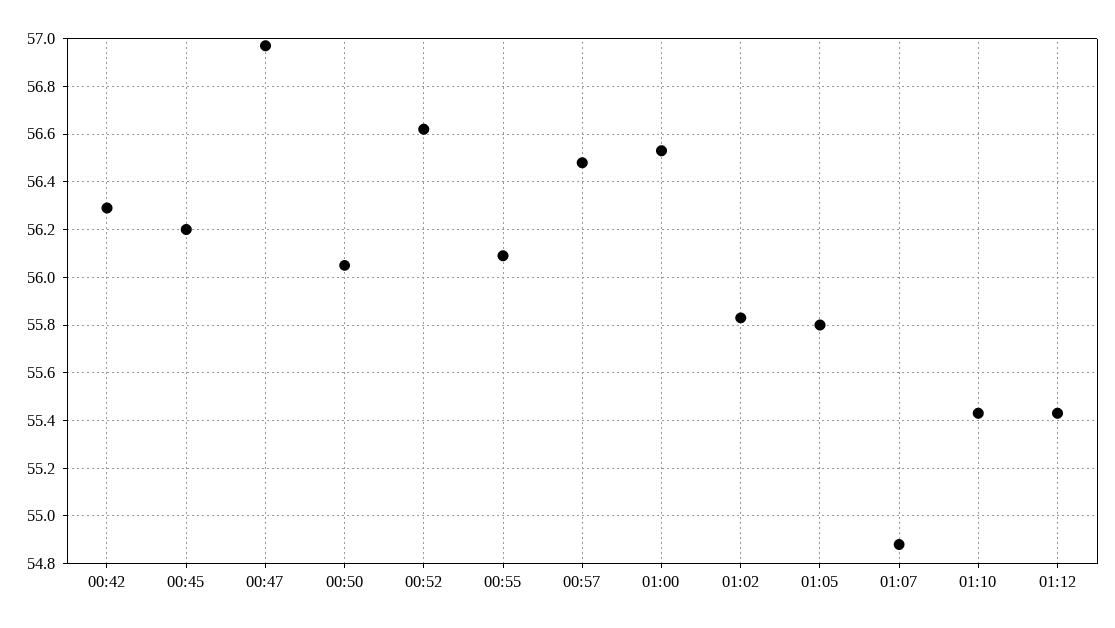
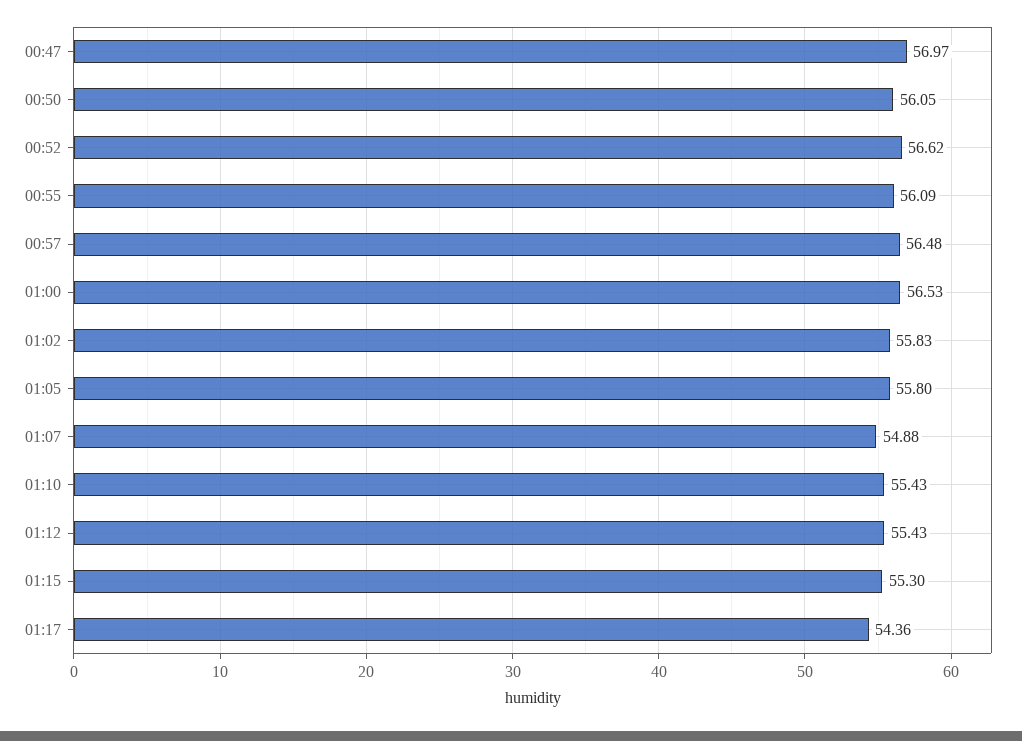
00:42: 56.3 -> none
00:45: 56.2 -> none
01:15: none -> 55.3
01:17: none -> 54.36

